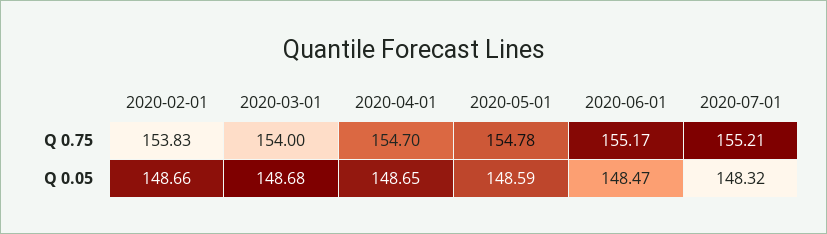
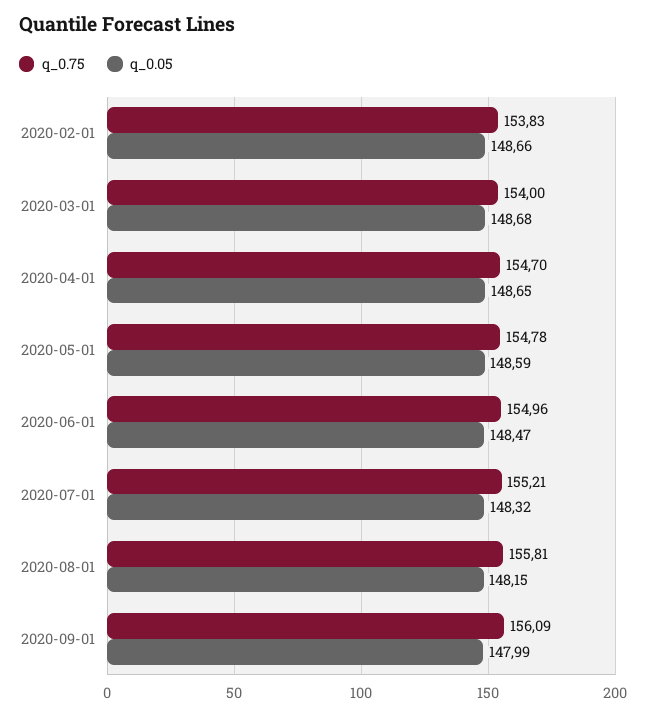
Q 0.75, 2020-06-01: 155.17 -> 154.96
Q 0.75, 2020-08-01: none -> 155.81
Q 0.05, 2020-08-01: none -> 148.15
Q 0.75, 2020-09-01: none -> 156.09
Q 0.05, 2020-09-01: none -> 147.99

